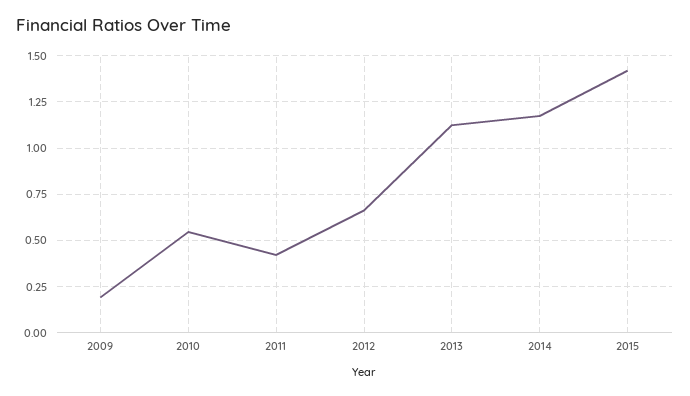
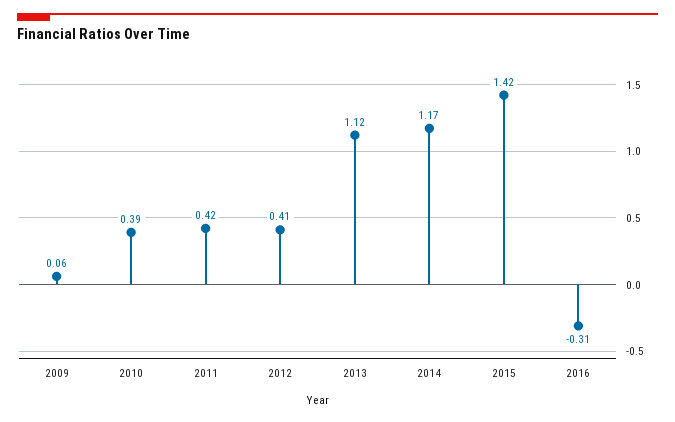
2009: 0.2 -> 0.06
2010: 0.55 -> 0.39
2012: 0.65 -> 0.41
2016: none -> -0.31

